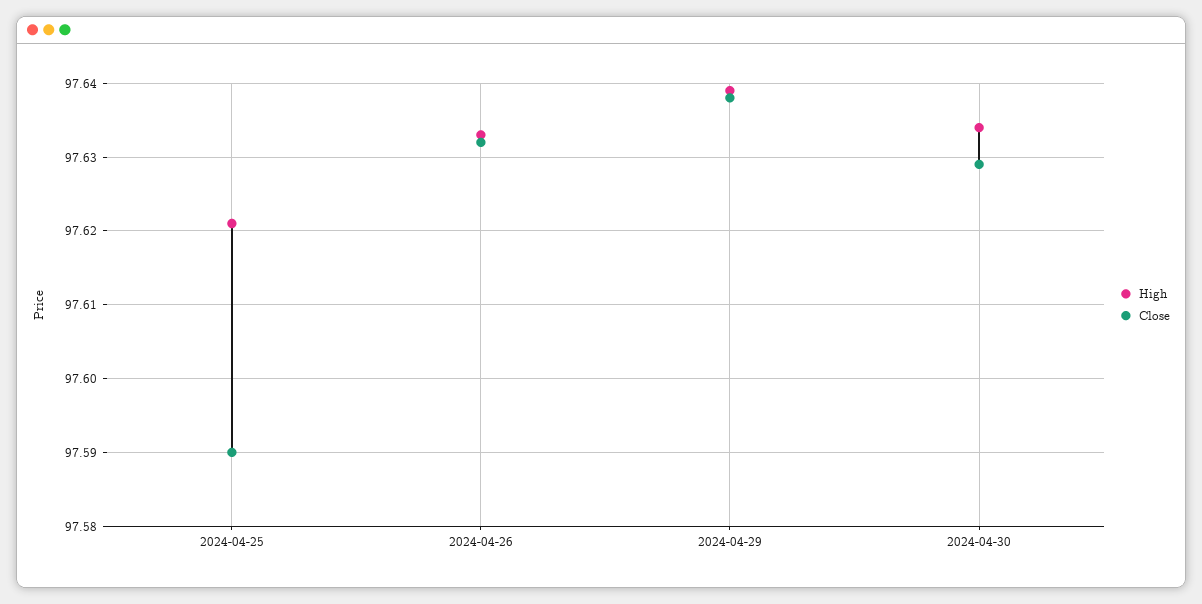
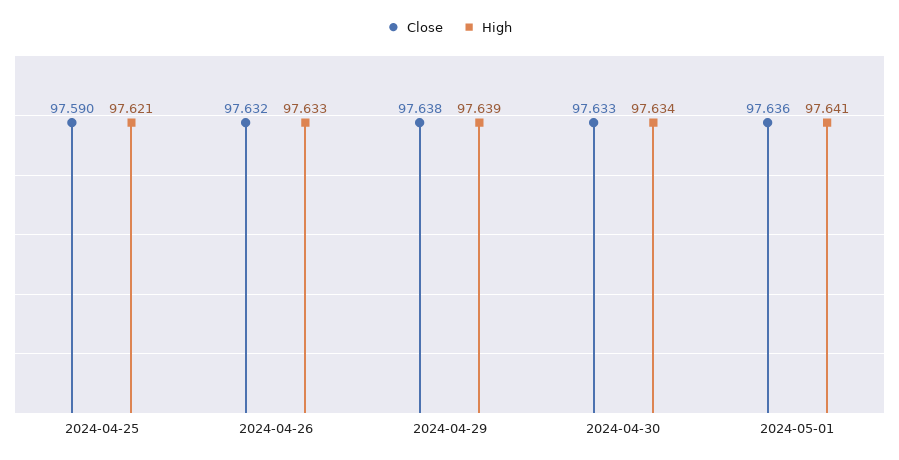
Close, 2024-04-30: 97.629 -> 97.633
Close, 2024-05-01: none -> 97.636
High, 2024-05-01: none -> 97.641

